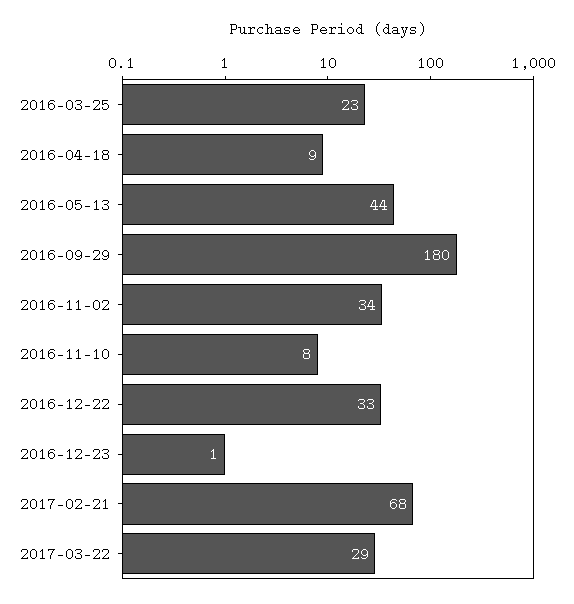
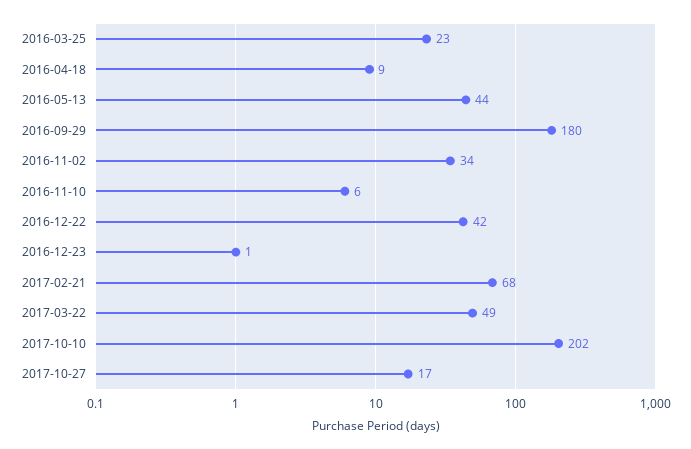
2016-11-10: 8 -> 6
2016-12-22: 33 -> 42
2017-03-22: 29 -> 49
2017-10-10: none -> 202
2017-10-27: none -> 17

